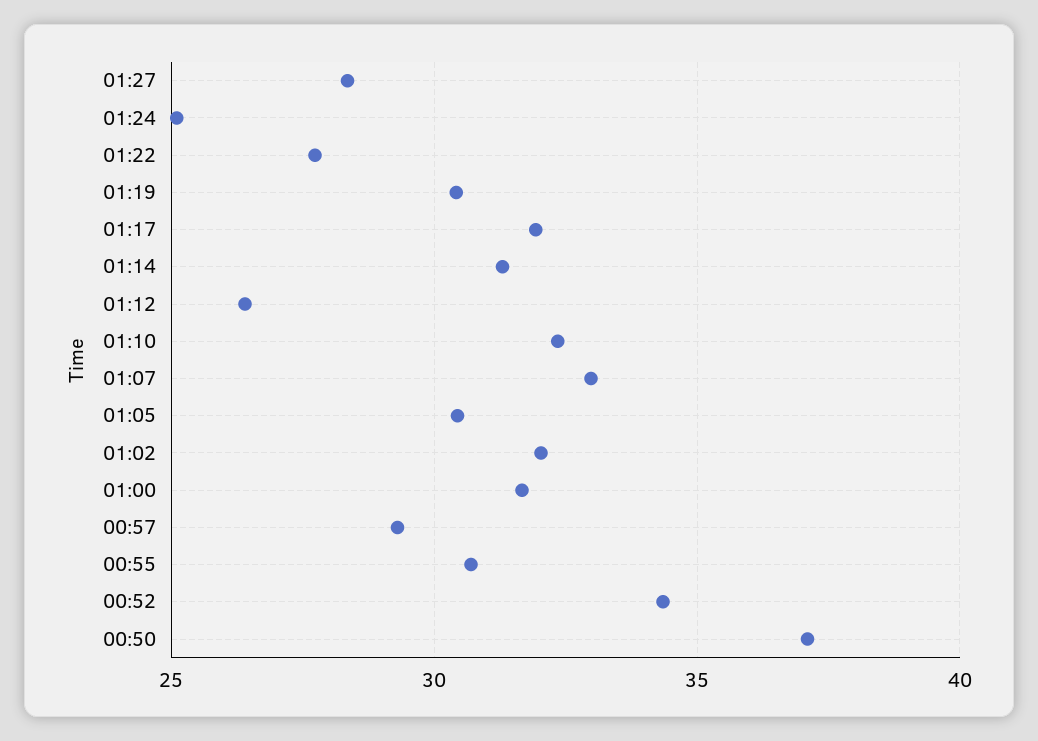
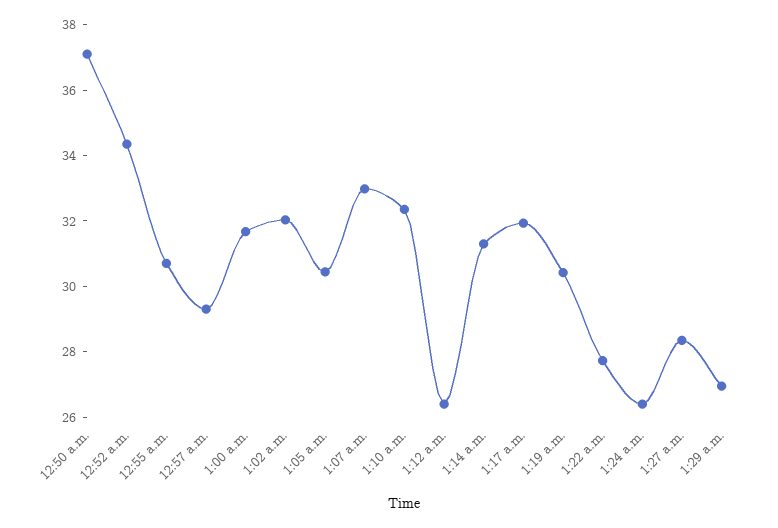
01:24: 25 -> 26.5
1:29 a.m.: none -> 27

